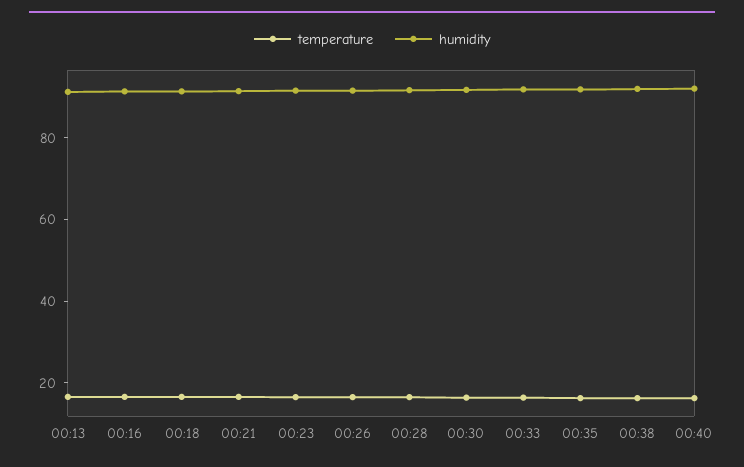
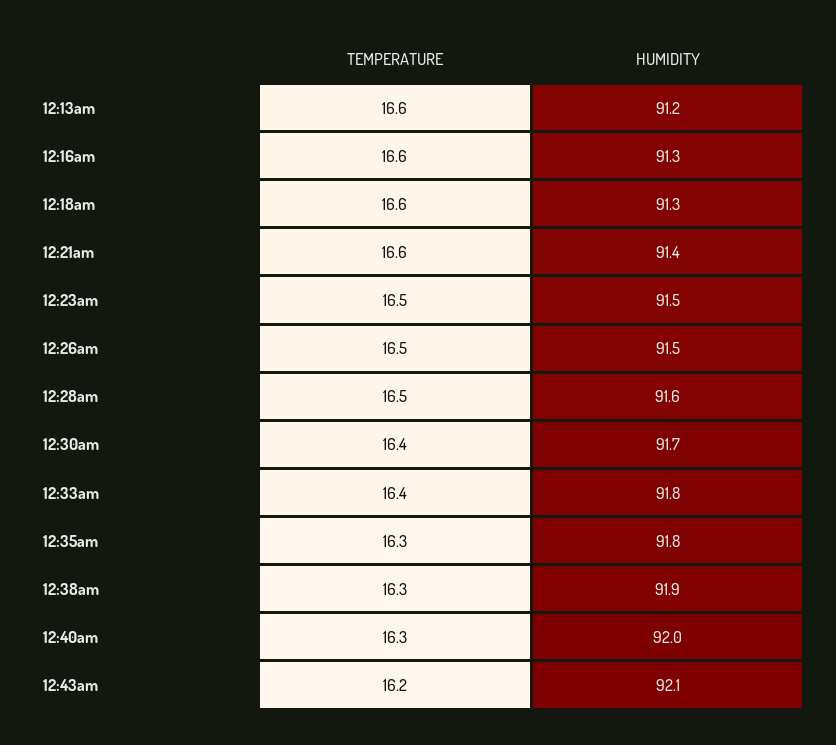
temperature, 12:43am: none -> 16.2
humidity, 12:43am: none -> 92.1

